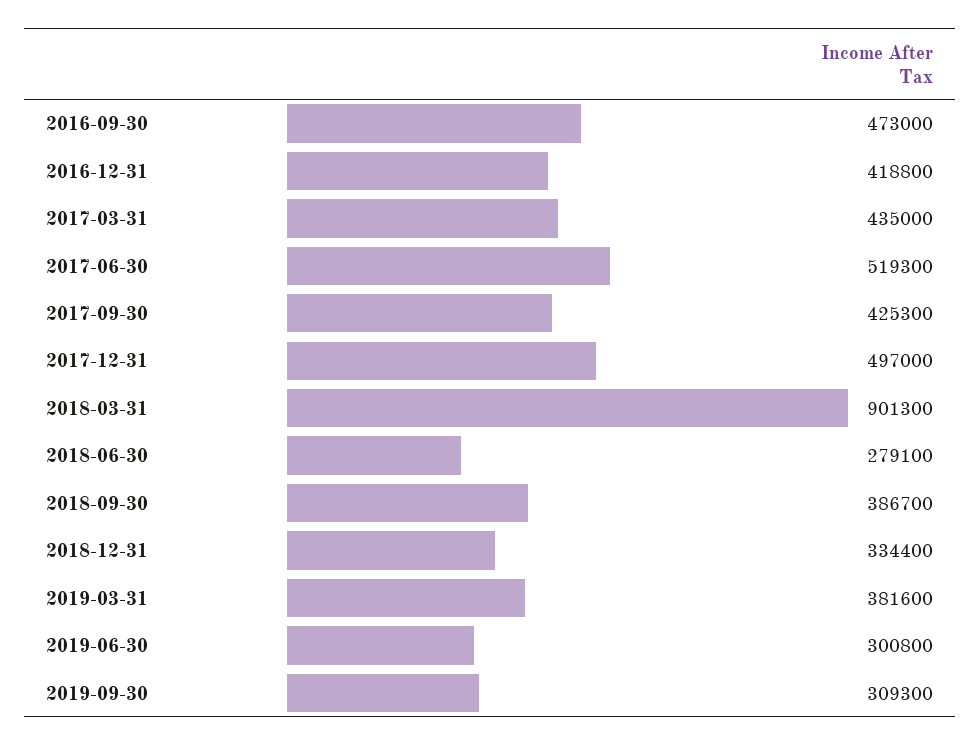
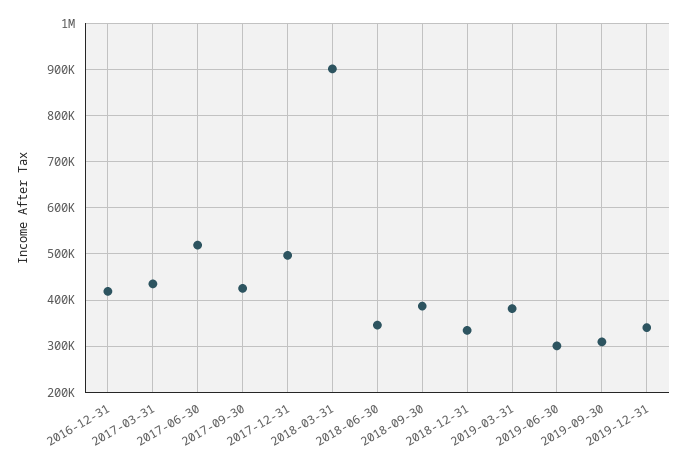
2016-09-30: 473000 -> none
2018-06-30: 279100 -> 340000
2019-12-31: none -> 340000

